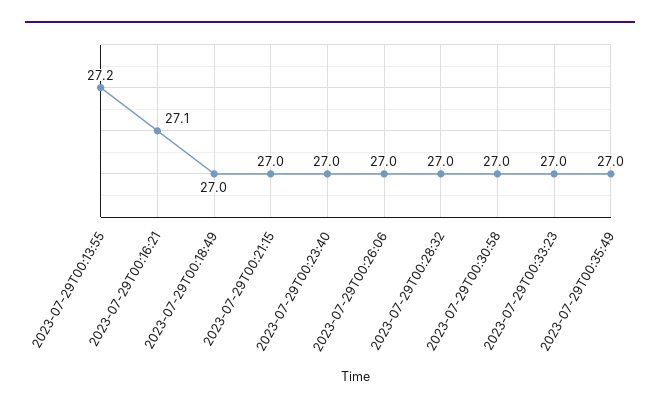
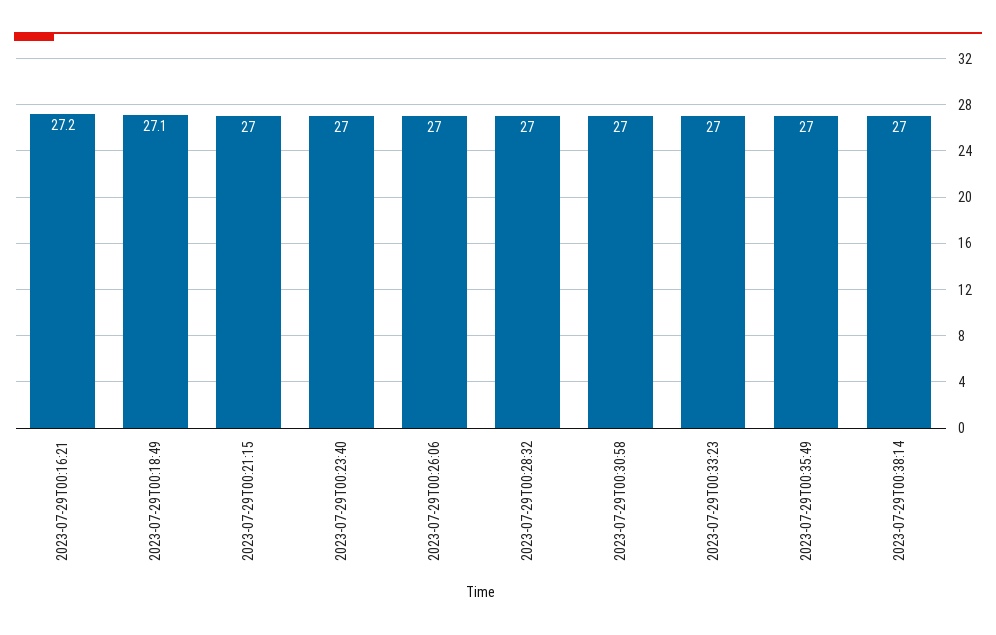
2023-07-29T00:13:55: 27.2 -> none
2023-07-29T00:16:21: 27.1 -> 27.2
2023-07-29T00:18:49: 27 -> 27.1
2023-07-29T00:38:14: none -> 27

